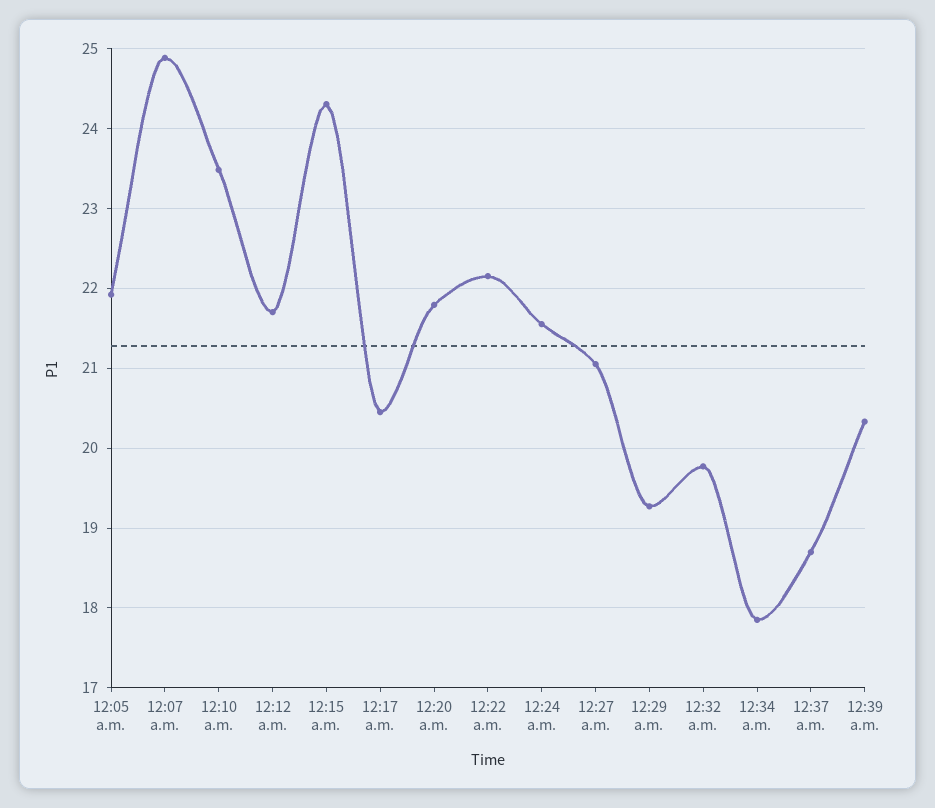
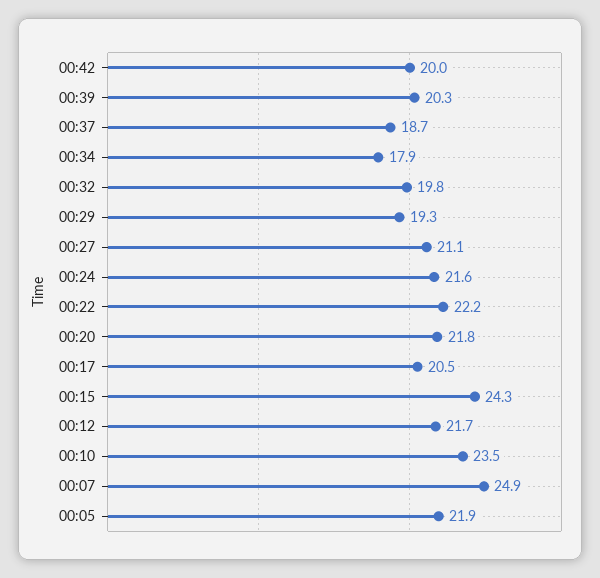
00:42: none -> 20

